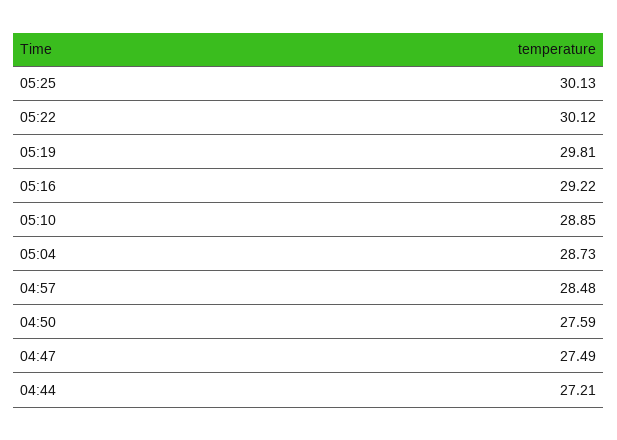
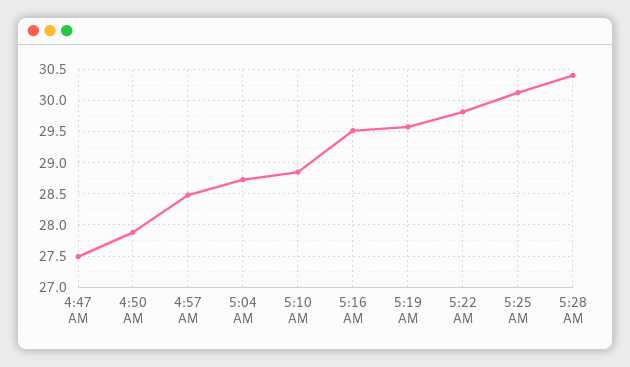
05:22: 30.12 -> 29.8
05:19: 29.81 -> 29.6
05:16: 29.22 -> 29.5
04:50: 27.59 -> 27.9
04:44: 27.21 -> none
5:28 AM: none -> 30.4

